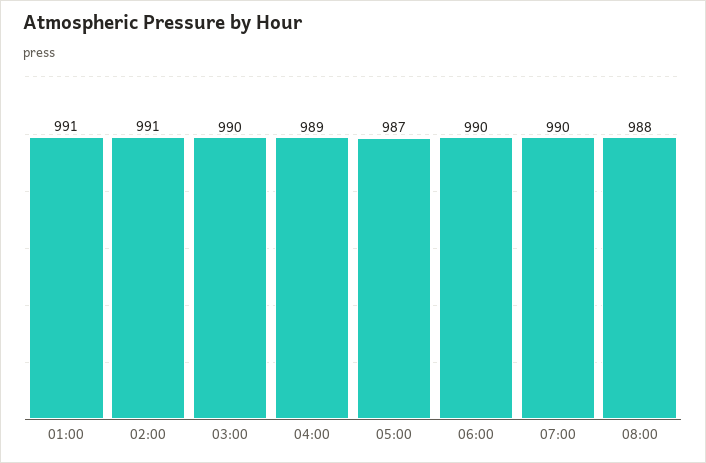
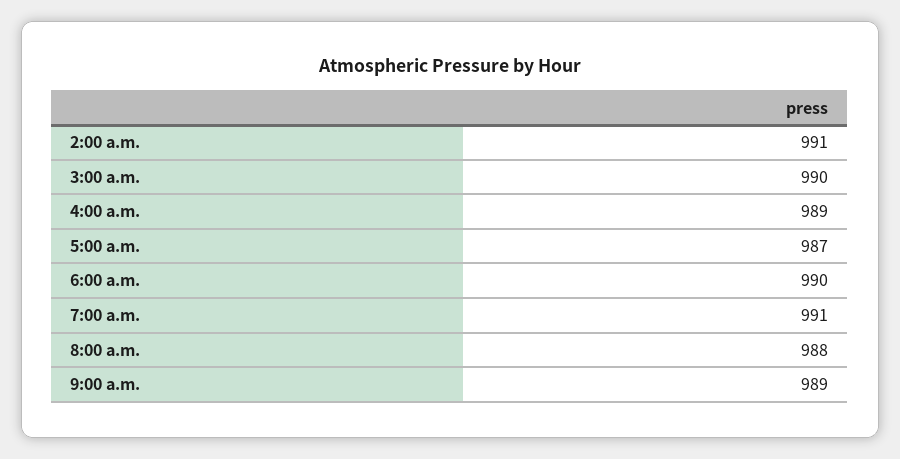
01:00: 991 -> none
07:00: 990 -> 991
9:00 a.m.: none -> 989

